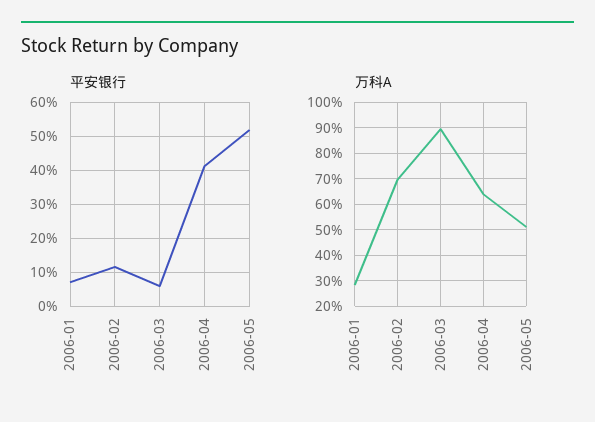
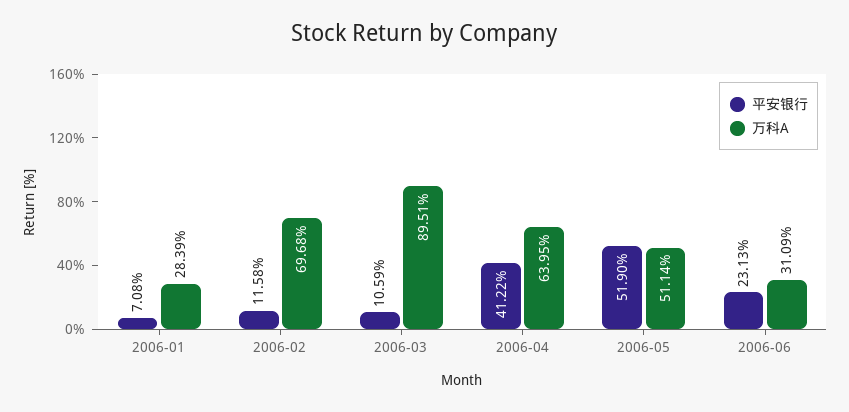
平安银行, 2006-03: 6 -> 10.59
平安银行, 2006-06: none -> 23.13
万科A, 2006-06: none -> 31.09

